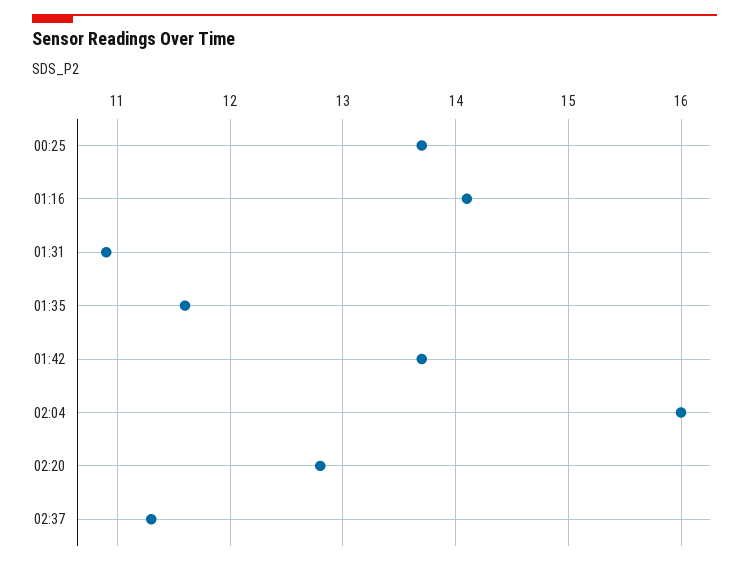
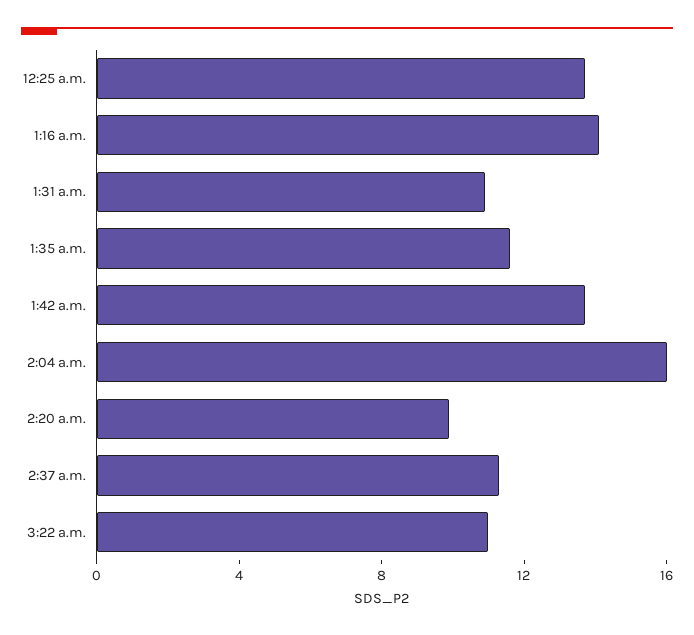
02:20: 12.8 -> 10
3:22 a.m.: none -> 11

